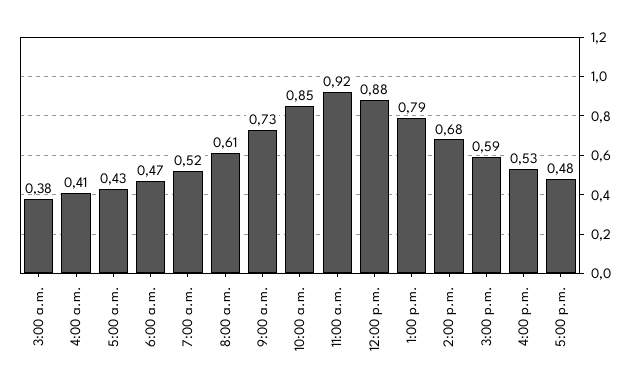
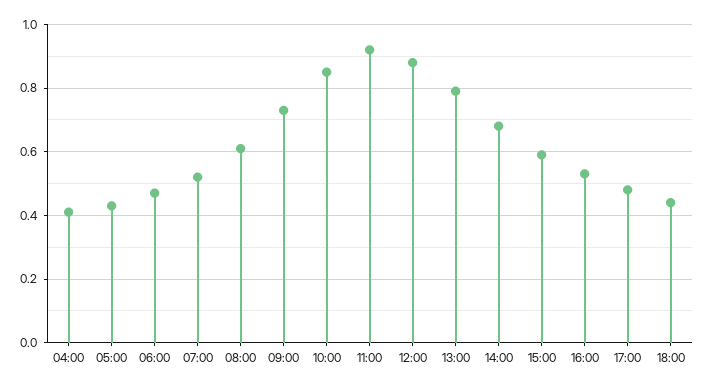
3:00 a.m.: 0.38 -> none
18:00: none -> 0.45

